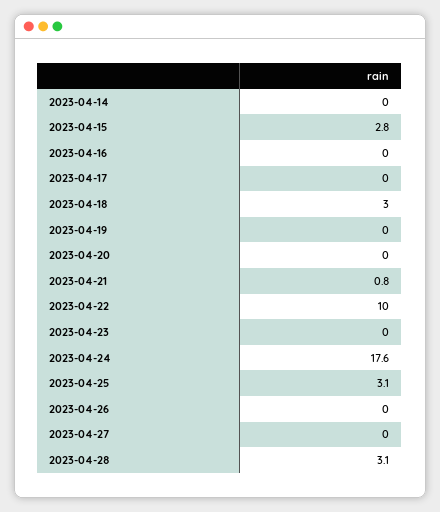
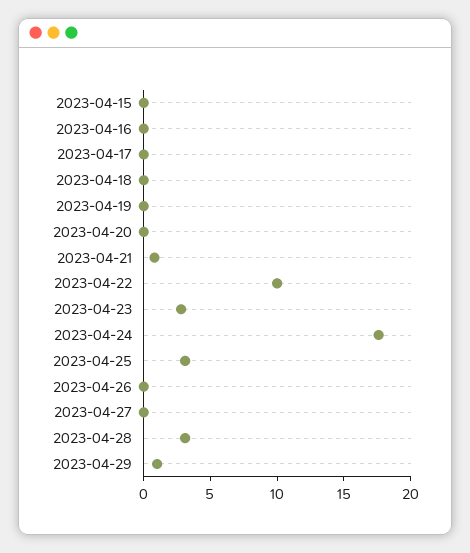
2023-04-14: 0 -> none
2023-04-15: 2.8 -> 0
2023-04-18: 3 -> 0
2023-04-23: 0 -> 3
2023-04-29: none -> 1

